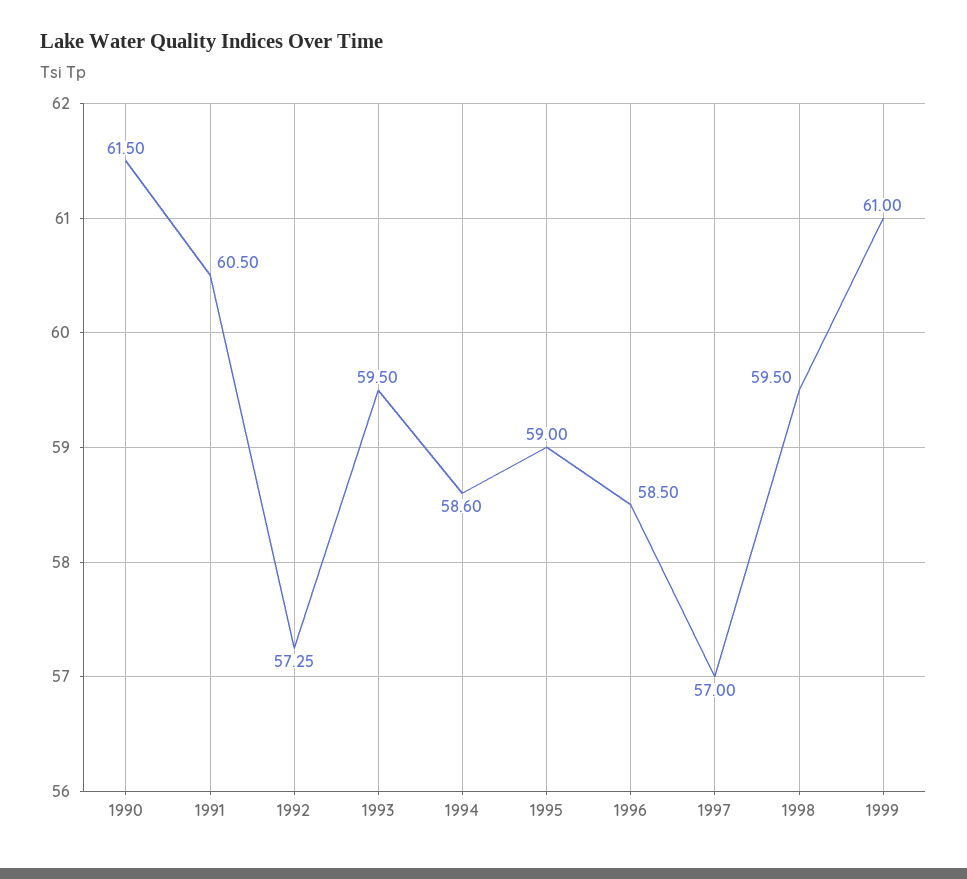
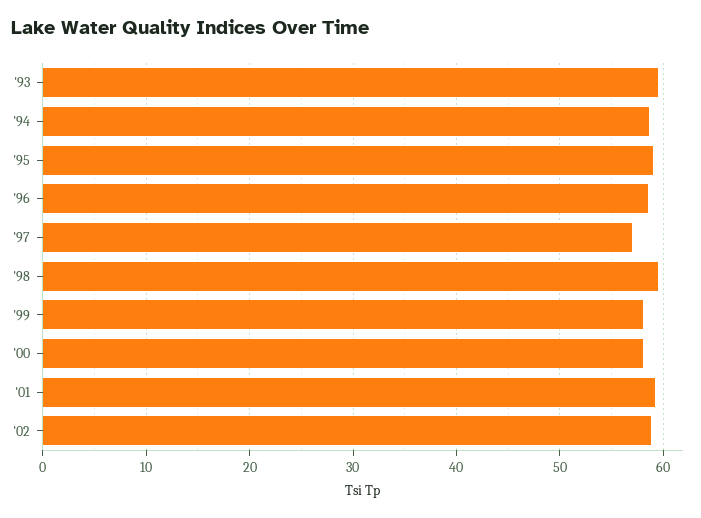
1990: 61.5 -> none
1991: 60.5 -> none
1992: 57.25 -> none
1999: 61 -> 58
'00: none -> 58
'01: none -> 59
'02: none -> 59

